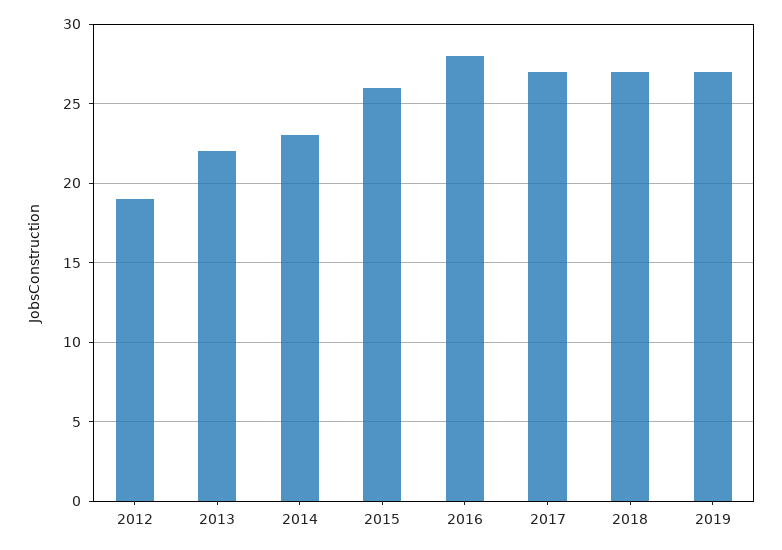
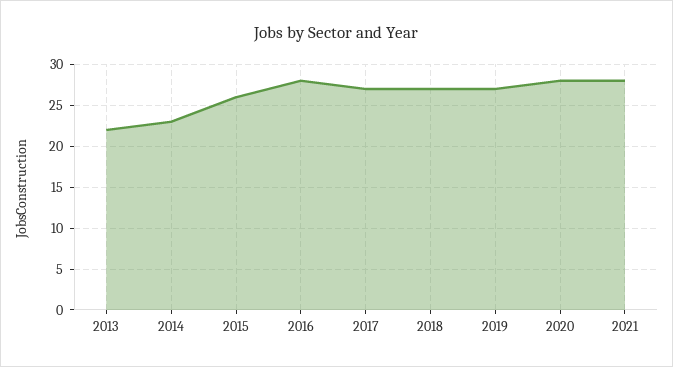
2012: 19 -> none
2020: none -> 28
2021: none -> 28

